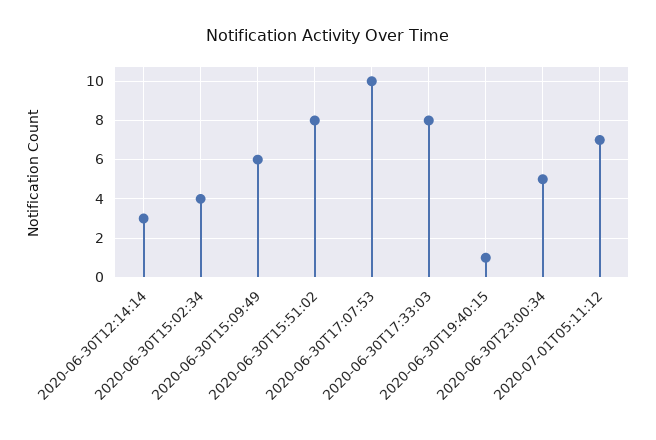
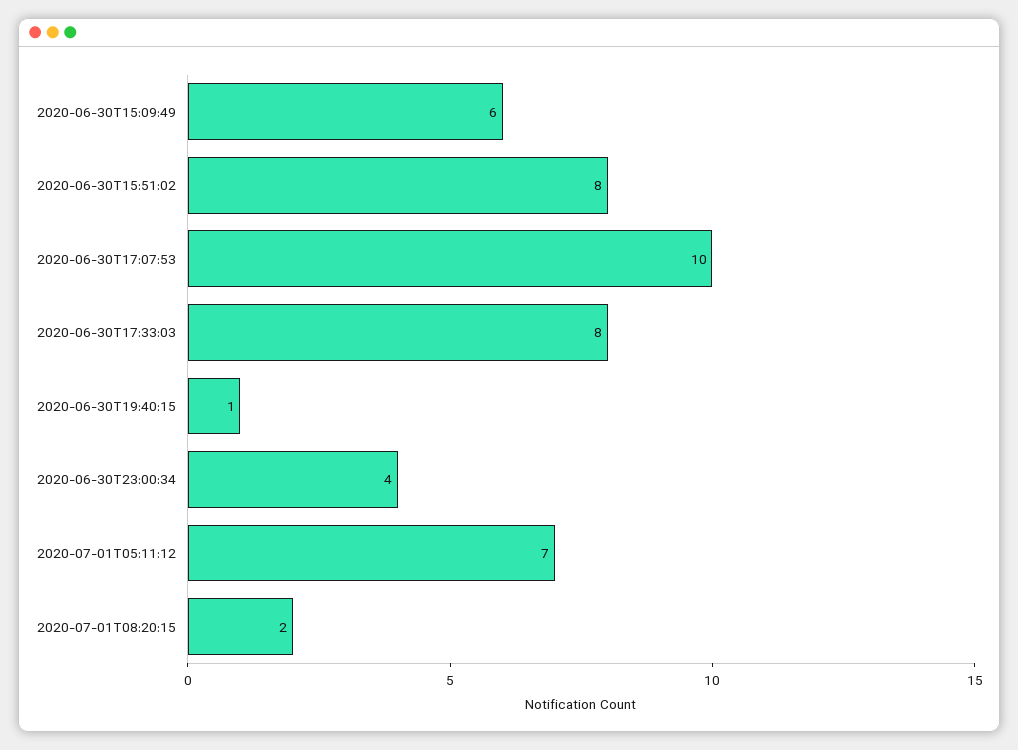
2020-06-30T12:14:14: 3 -> none
2020-06-30T15:02:34: 4 -> none
2020-06-30T23:00:34: 5 -> 4
2020-07-01T08:20:15: none -> 2

